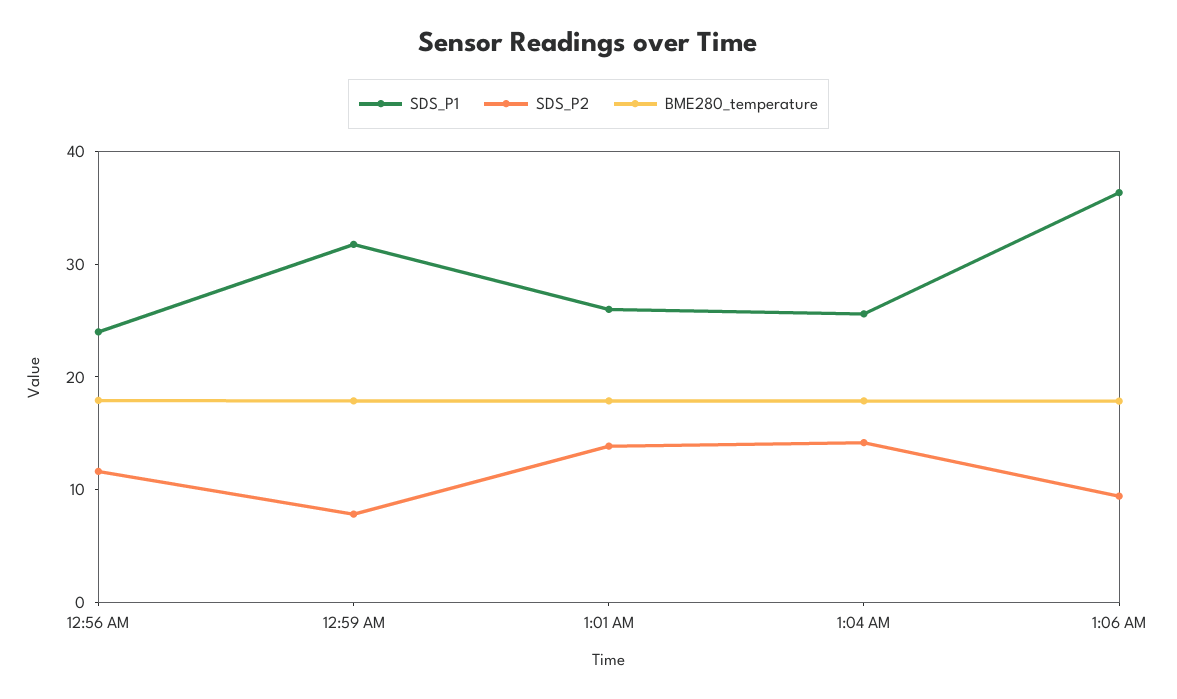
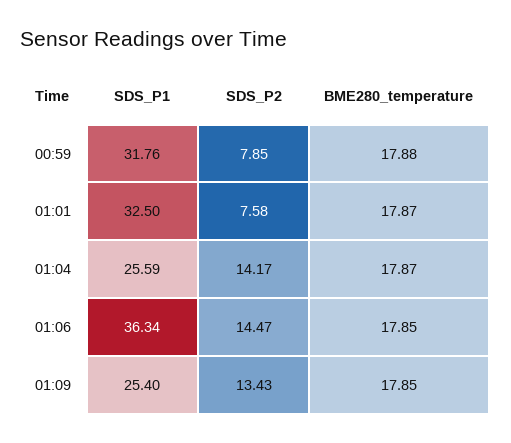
SDS_P1, 12:56 AM: 24 -> none
SDS_P2, 12:56 AM: 12 -> none
BME280_temperature, 12:56 AM: 18 -> none
SDS_P1, 1:01 AM: 26 -> 32.5
SDS_P2, 1:01 AM: 14 -> 7.58
SDS_P2, 1:06 AM: 10 -> 14.47
SDS_P1, 01:09: none -> 25.4
SDS_P2, 01:09: none -> 13.43
BME280_temperature, 01:09: none -> 17.85

